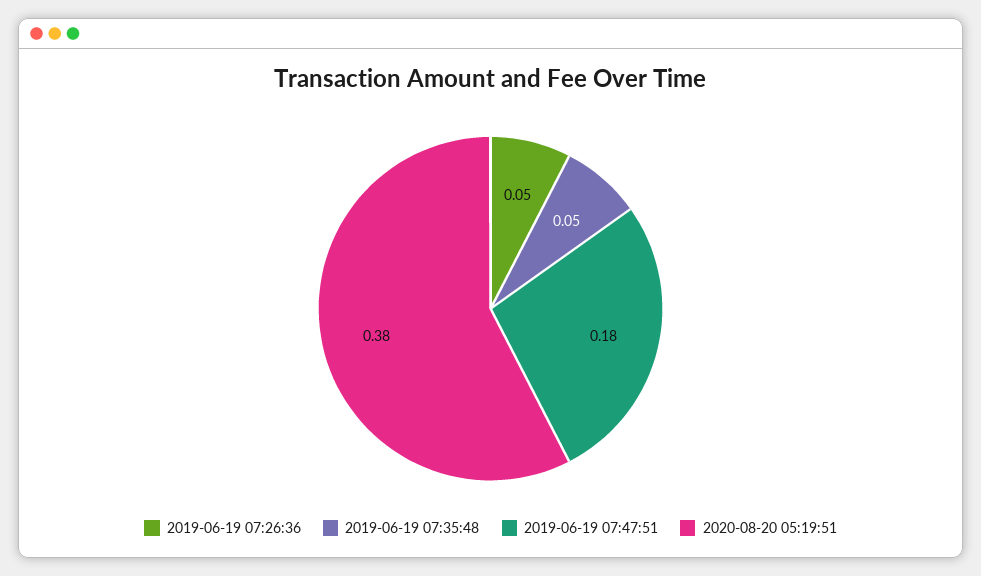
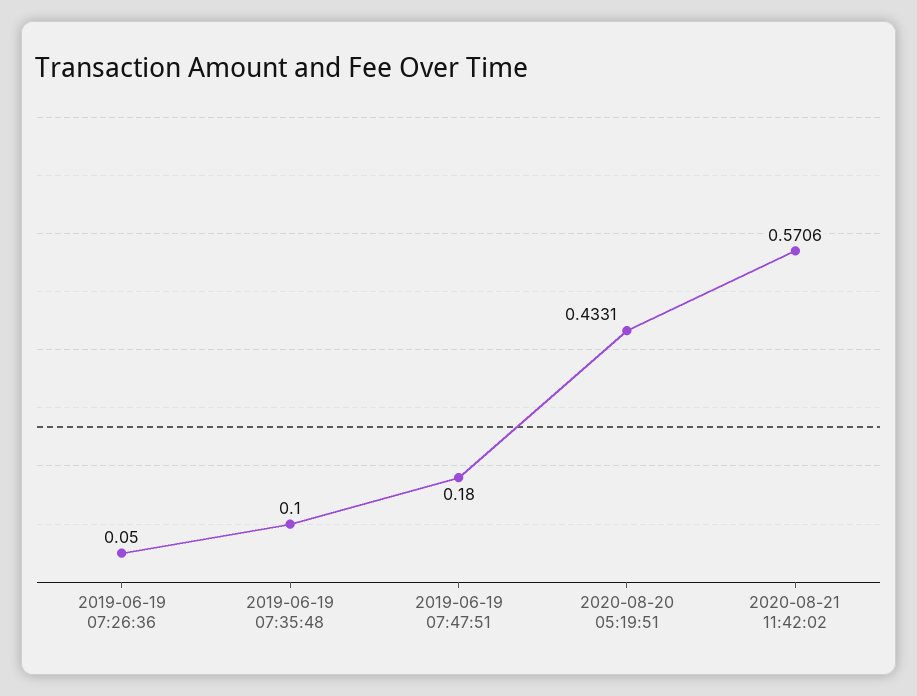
2019-06-19 07:35:48: 0.05 -> 0.1
2020-08-20 05:19:51: 0.38 -> 0.4331
2020-08-21 11:42:02: none -> 0.5706

